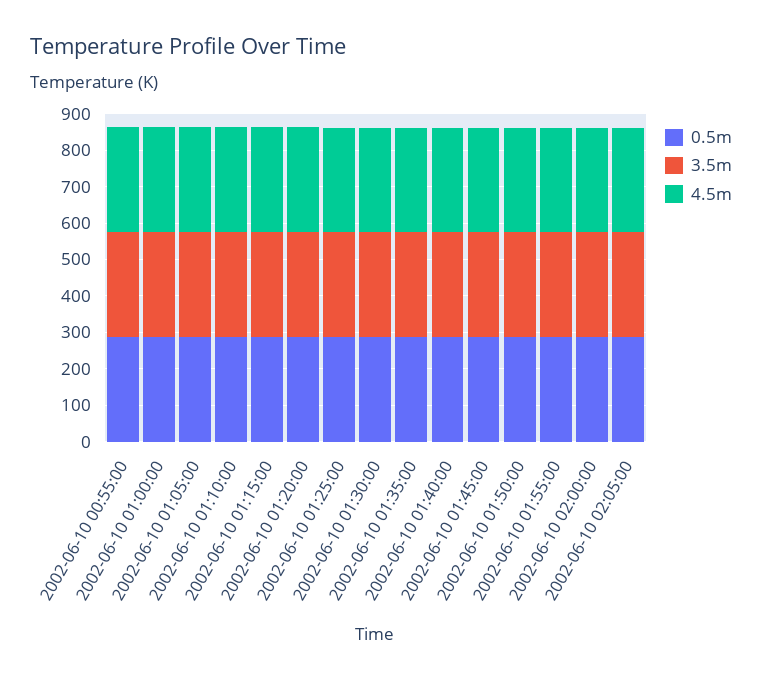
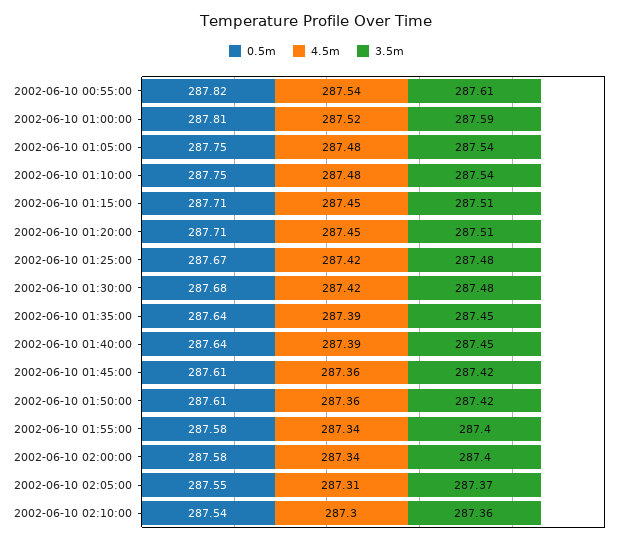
0.5m, 2002-06-10 02:10:00: none -> 287.54
4.5m, 2002-06-10 02:10:00: none -> 287.3
3.5m, 2002-06-10 02:10:00: none -> 287.36

